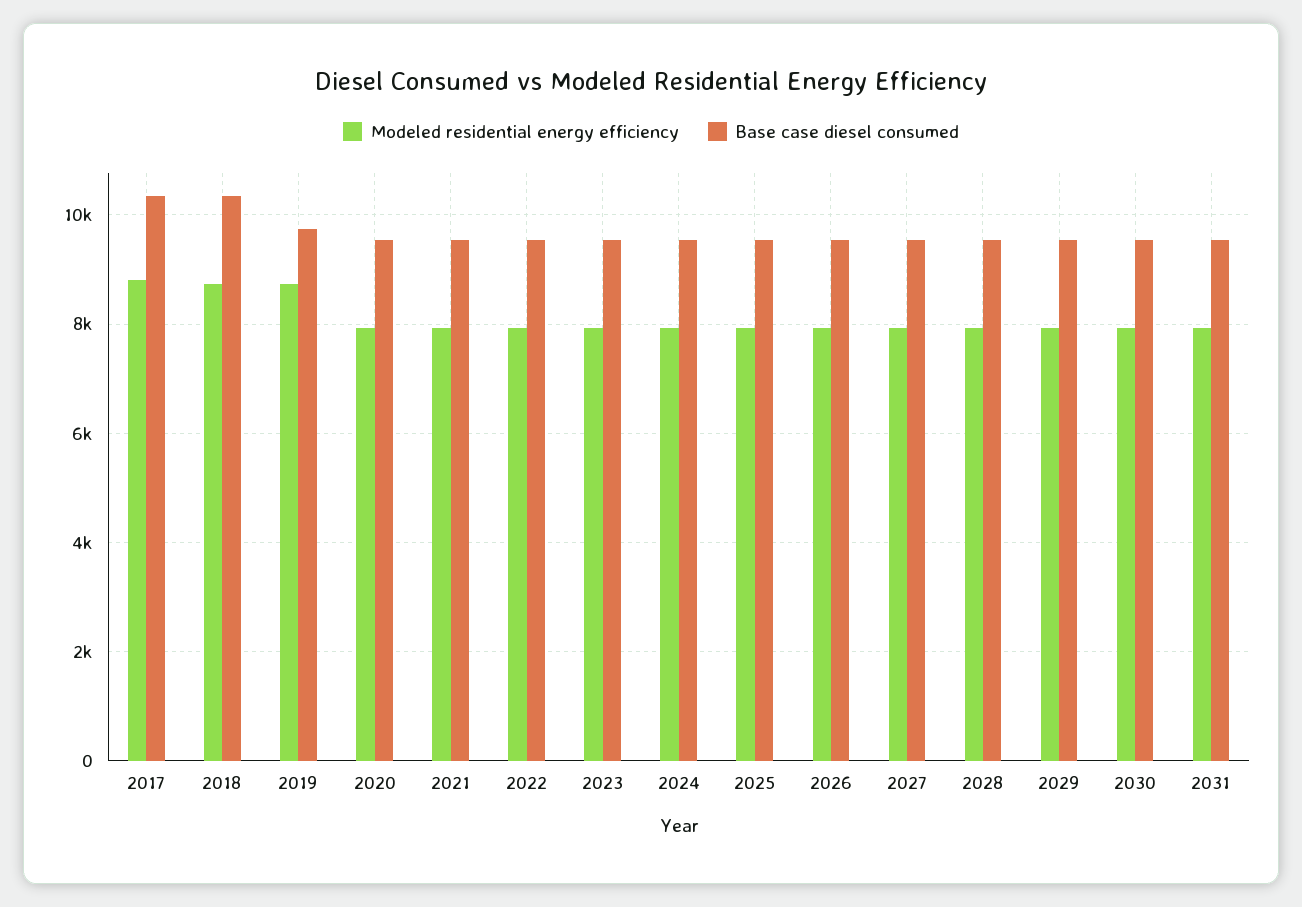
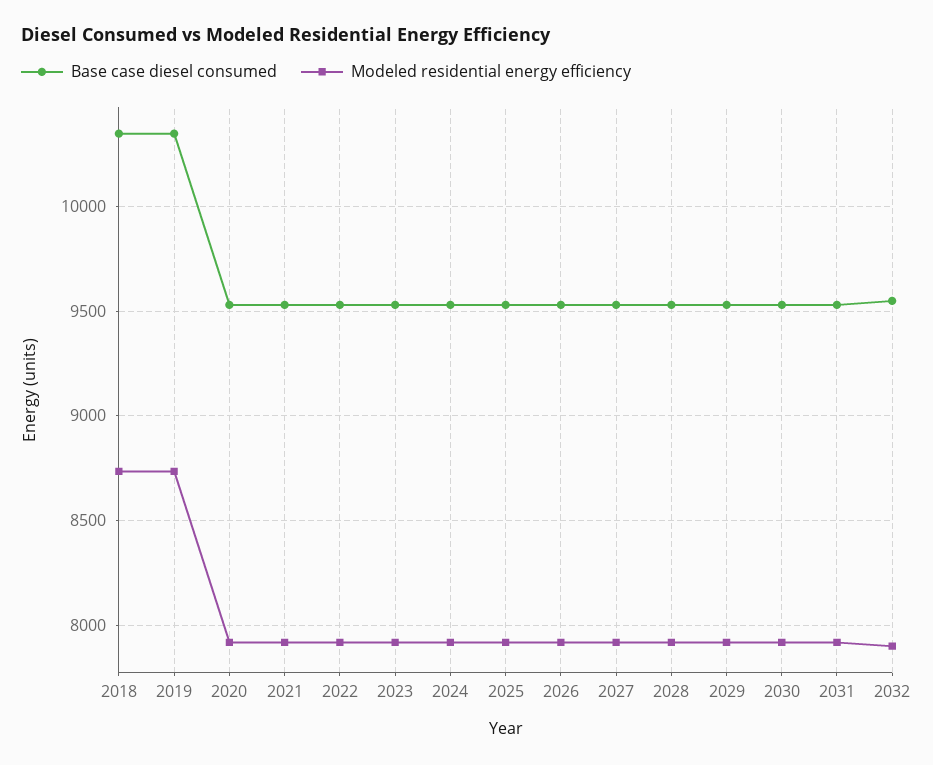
Modeled residential energy efficiency, 2017: 8800 -> none
Base case diesel consumed, 2017: 10400 -> none
Base case diesel consumed, 2019: 9800 -> 10350
Base case diesel consumed, 2032: none -> 9550
Modeled residential energy efficiency, 2032: none -> 7900

